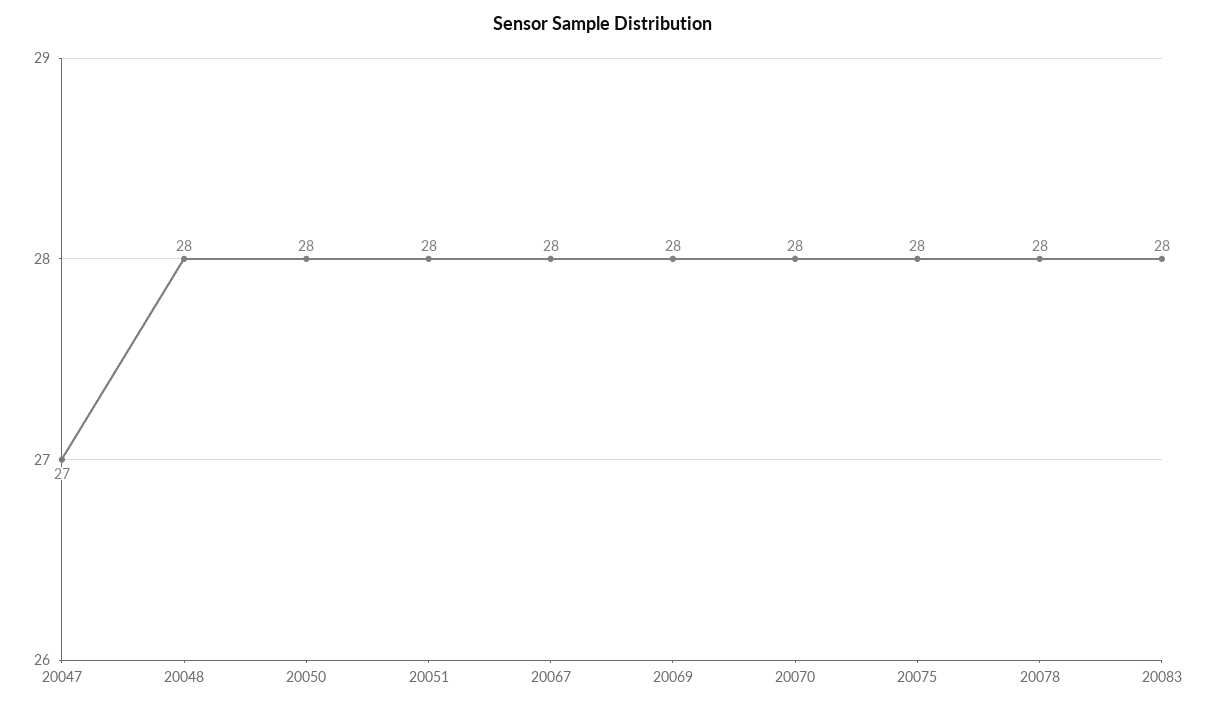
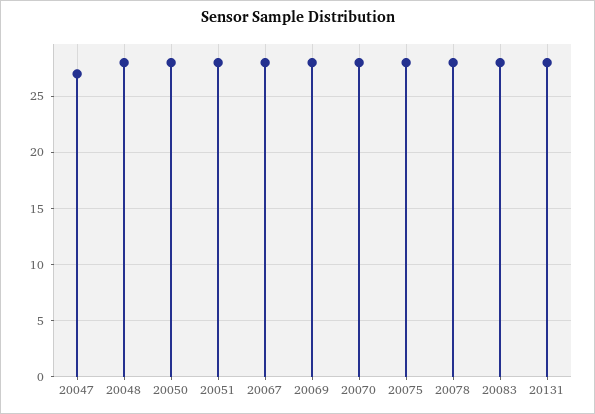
20131: none -> 28

